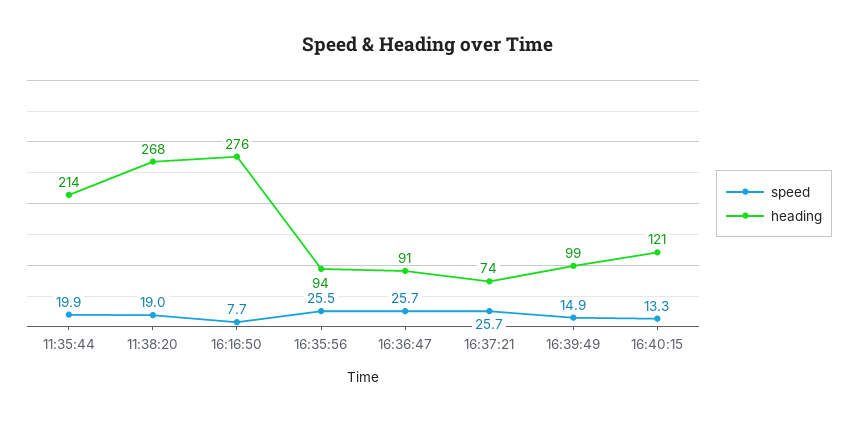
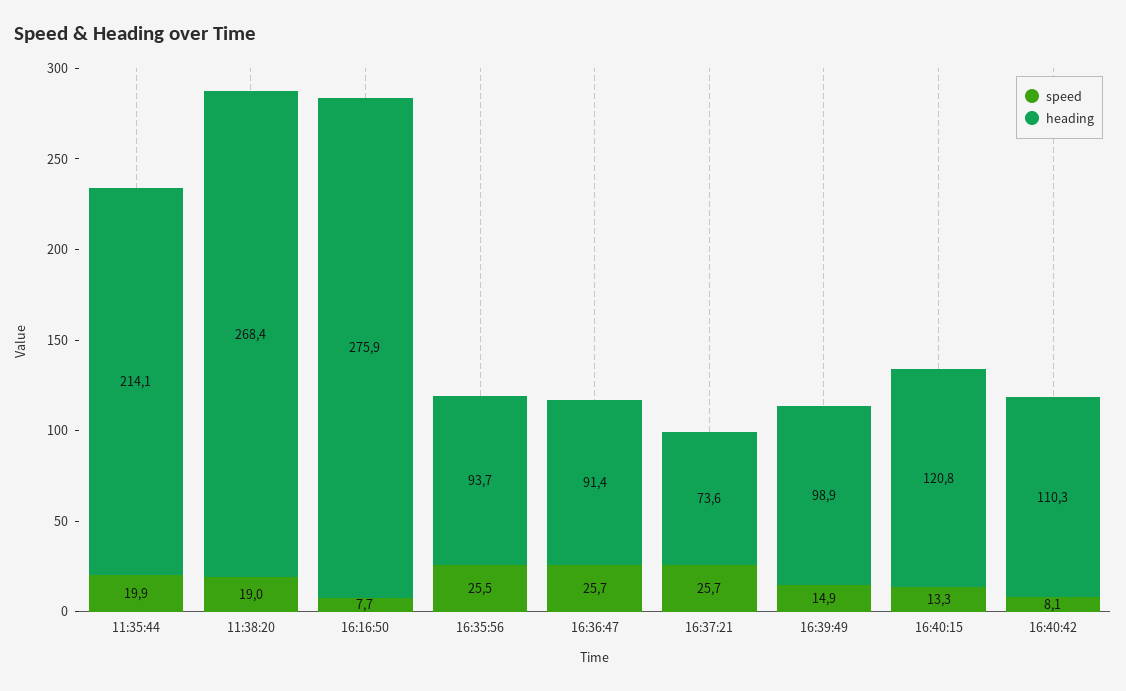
speed, 16:40:42: none -> 8.1
heading, 16:40:42: none -> 110.3

